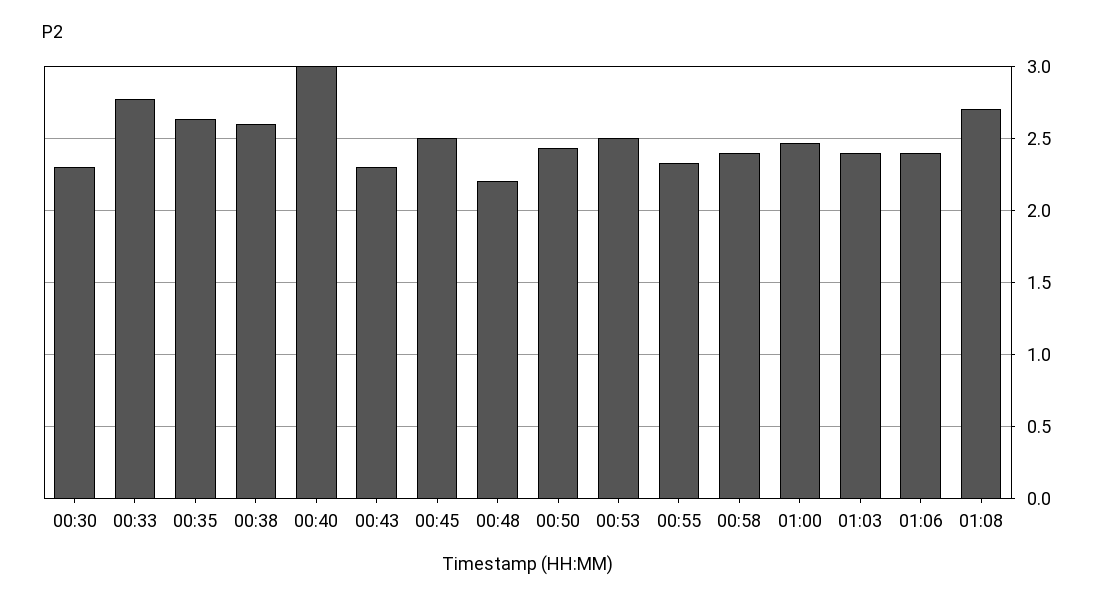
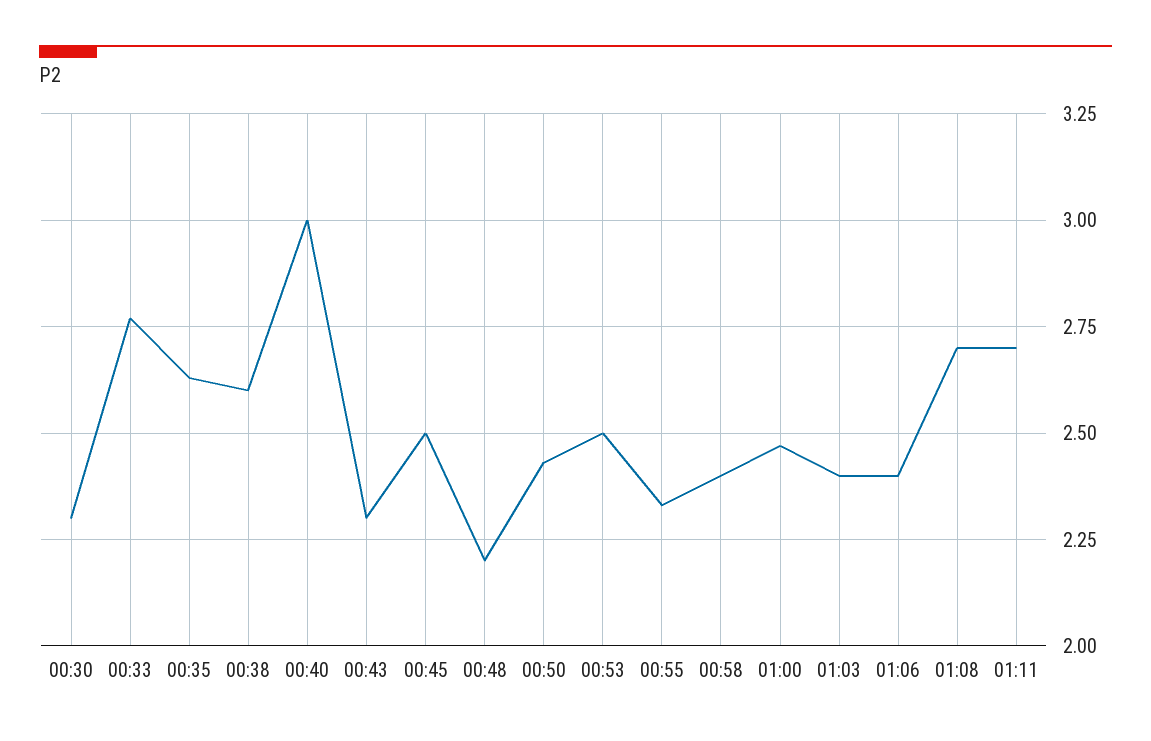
01:11: none -> 2.7

